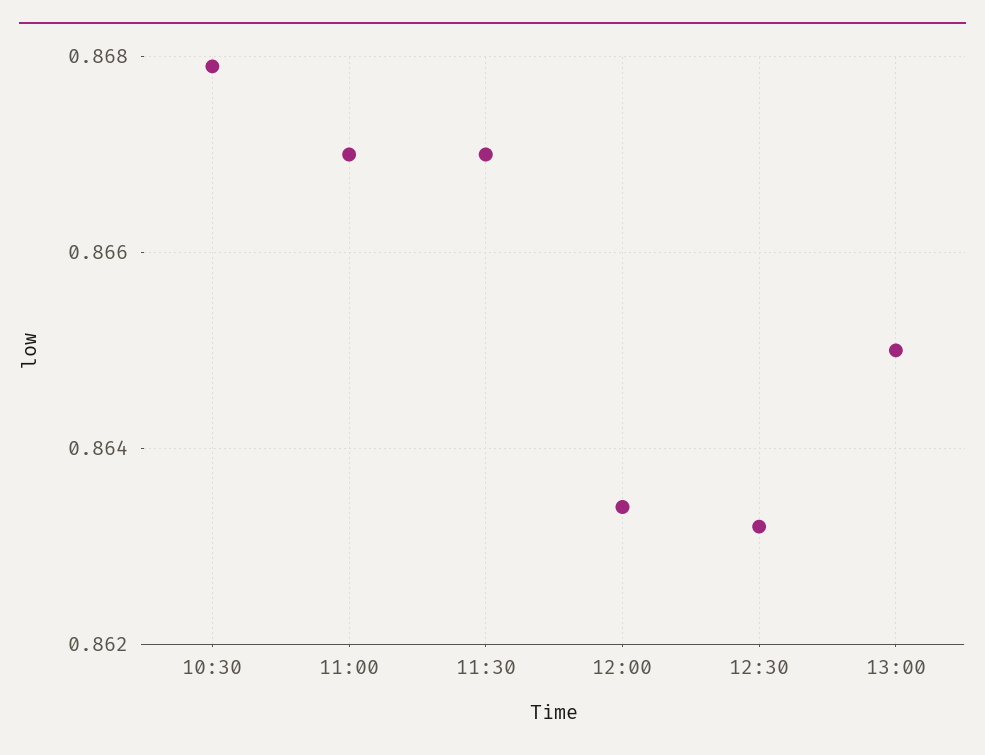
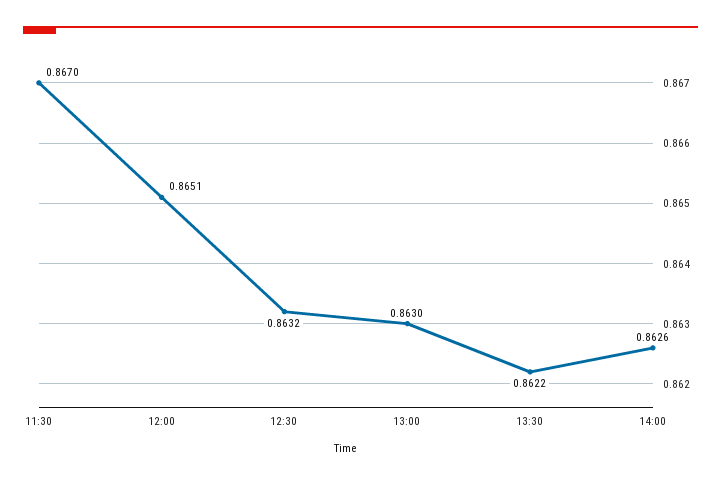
10:30: 0.868 -> none
11:00: 0.867 -> none
12:00: 0.8635 -> 0.8651
13:00: 0.865 -> 0.863
13:30: none -> 0.8622
14:00: none -> 0.8626

